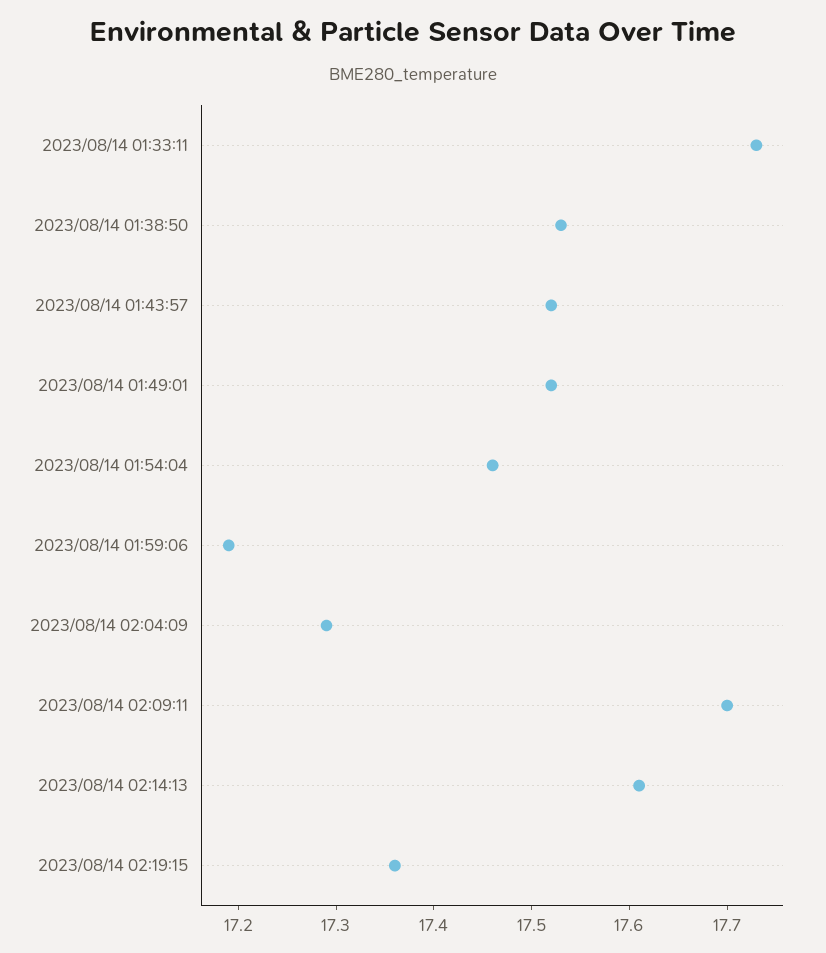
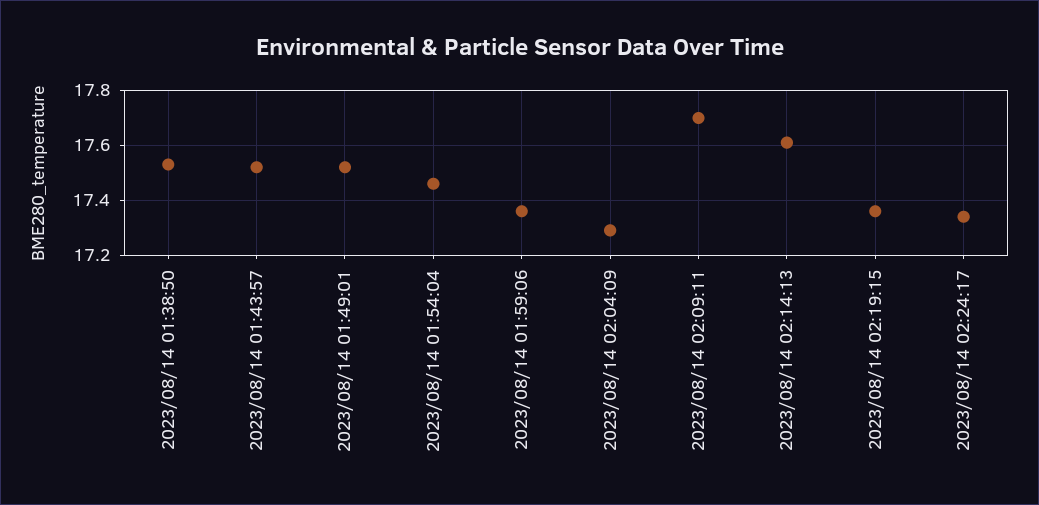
2023/08/14 01:33:11: 17.73 -> none
2023/08/14 01:59:06: 17.19 -> 17.35
2023/08/14 02:24:17: none -> 17.35

